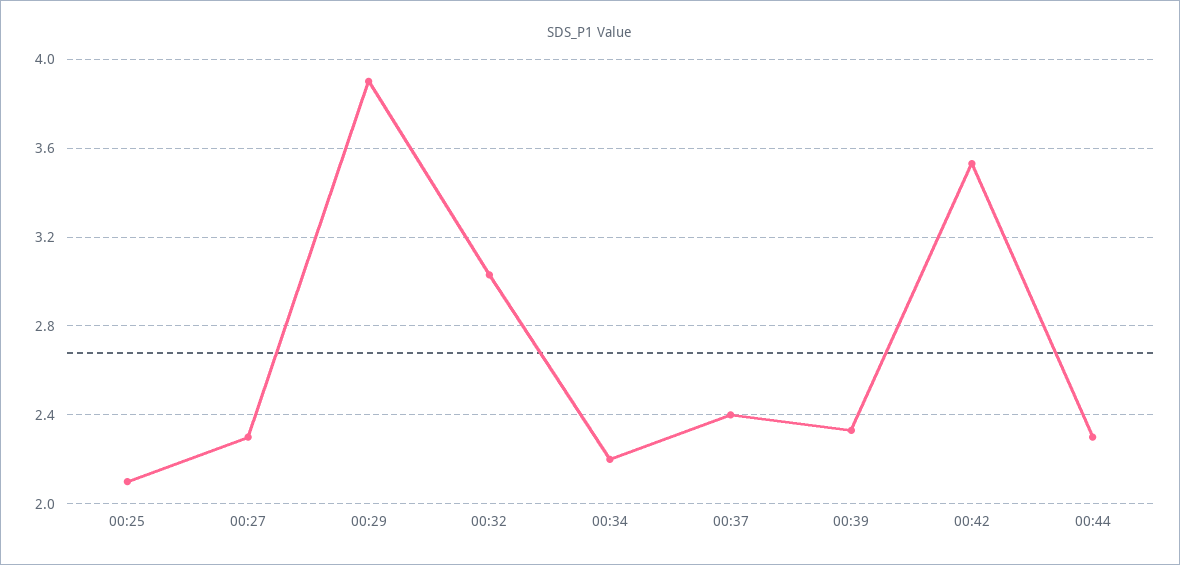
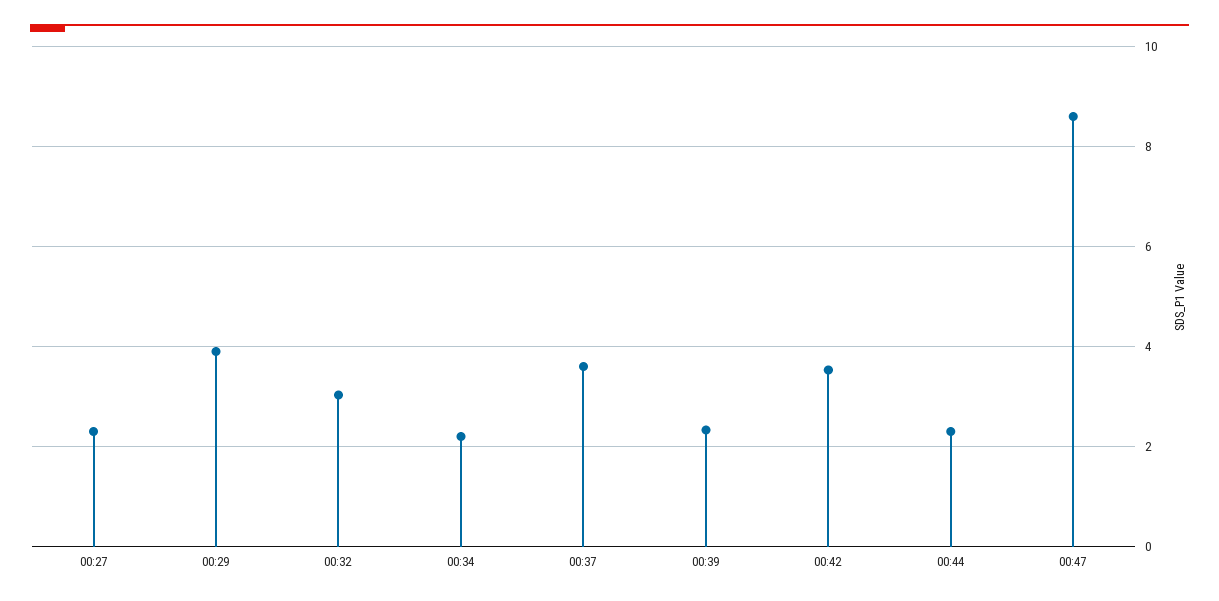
00:25: 2.1 -> none
00:37: 2.4 -> 3.6
00:47: none -> 8.6

